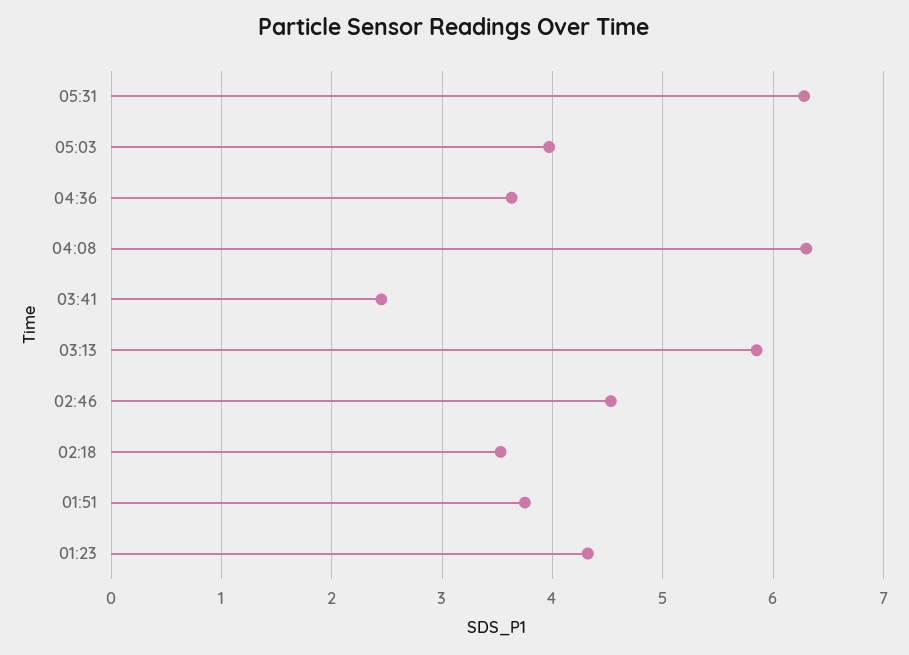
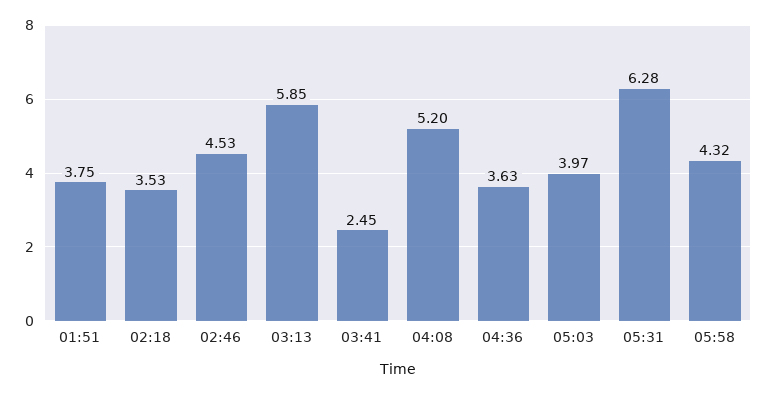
04:08: 6.3 -> 5.2
01:23: 4.3 -> none
05:58: none -> 4.32

